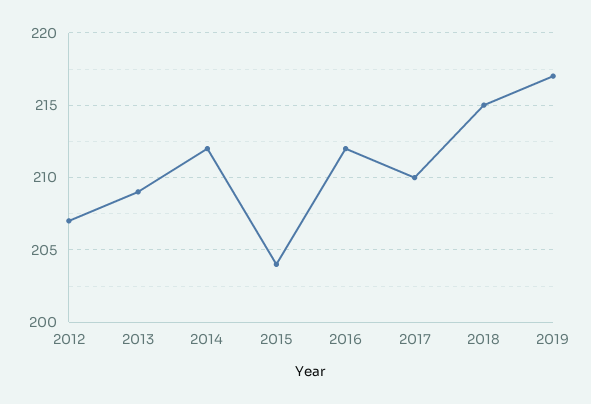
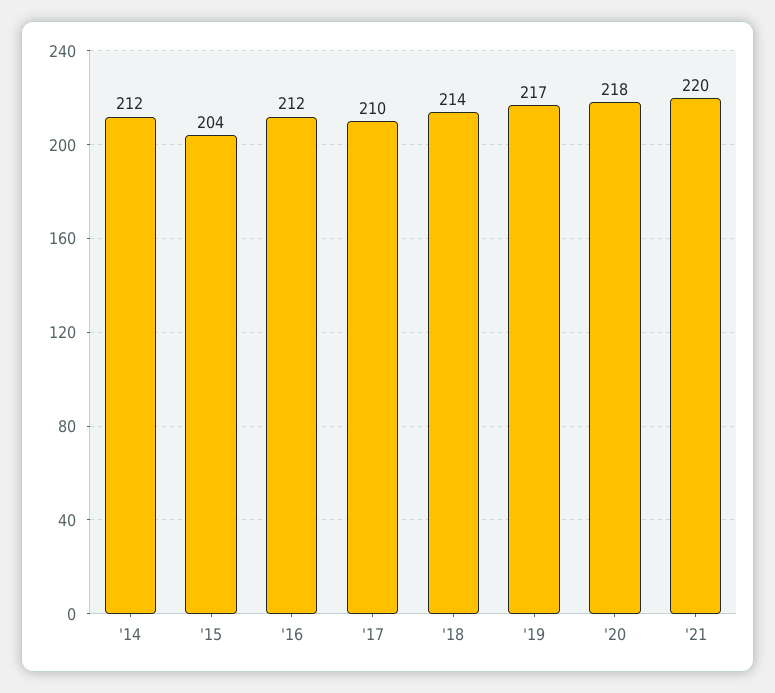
2012: 207 -> none
2013: 209 -> none
2018: 215 -> 214
'20: none -> 218
'21: none -> 220

